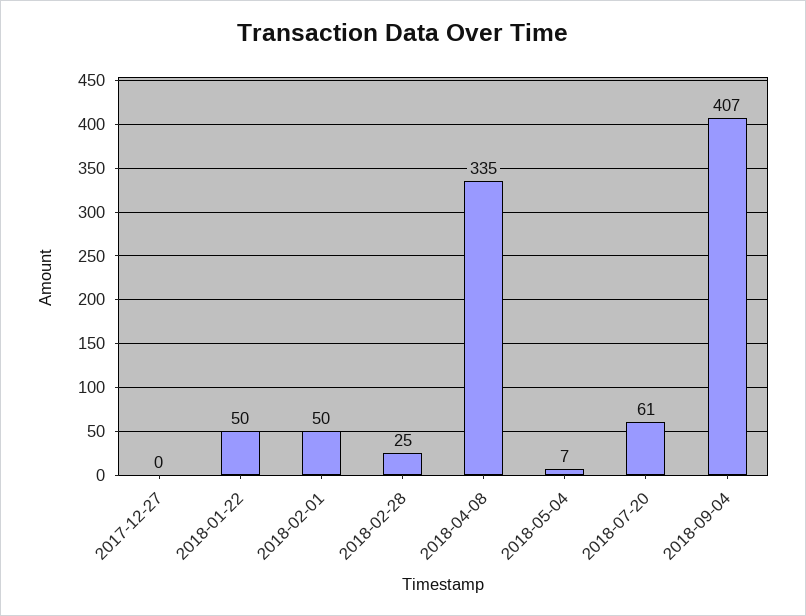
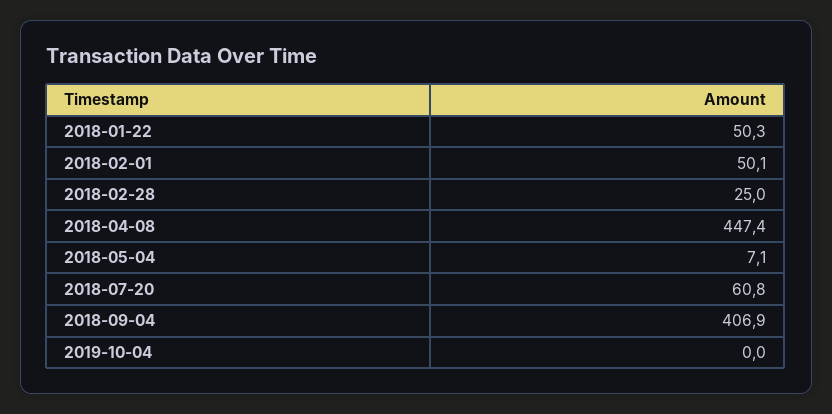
2017-12-27: 0 -> none
2018-04-08: 335 -> 447.4
2019-10-04: none -> 0

